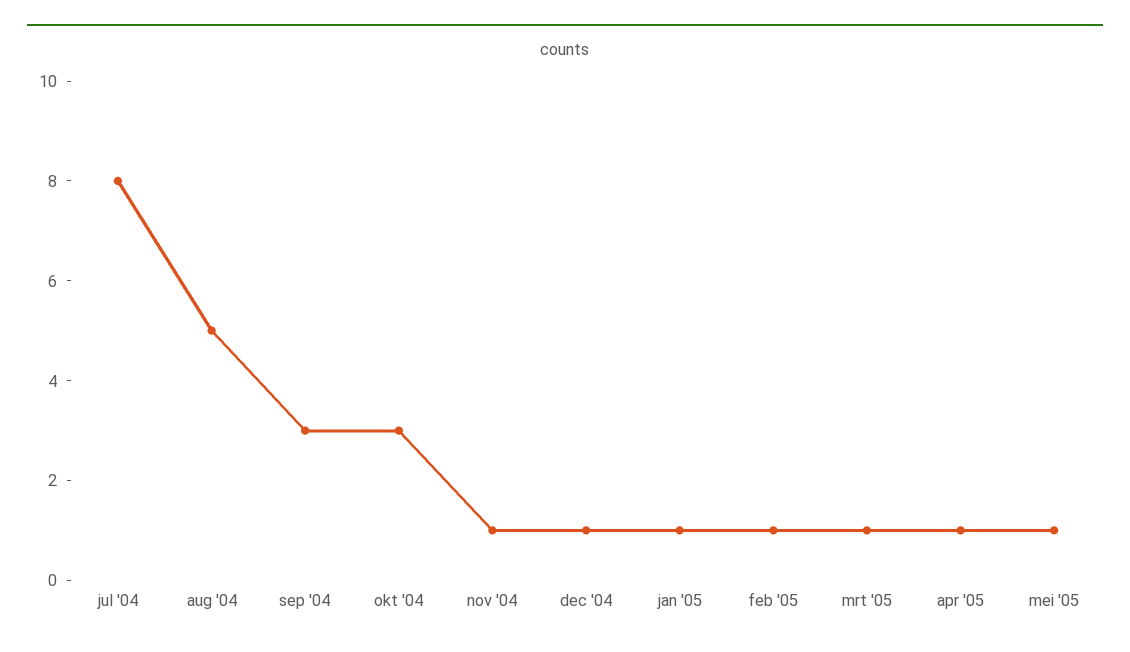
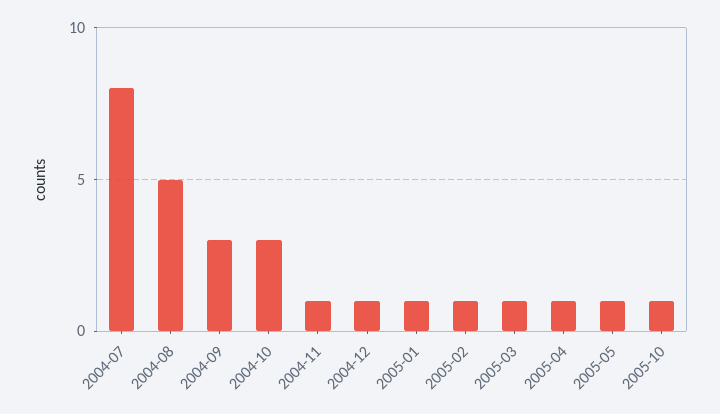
2005-10: none -> 1

